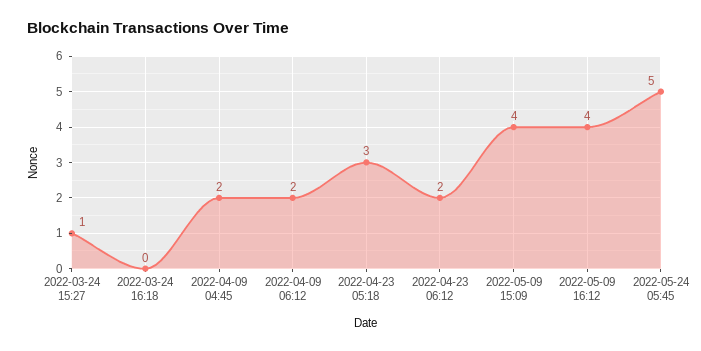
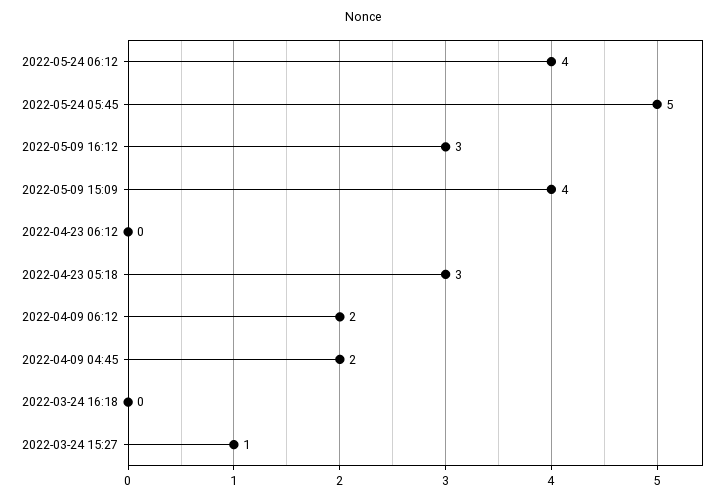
2022-04-23 06:12: 2 -> 0
2022-05-09 16:12: 4 -> 3
2022-05-24 06:12: none -> 4

